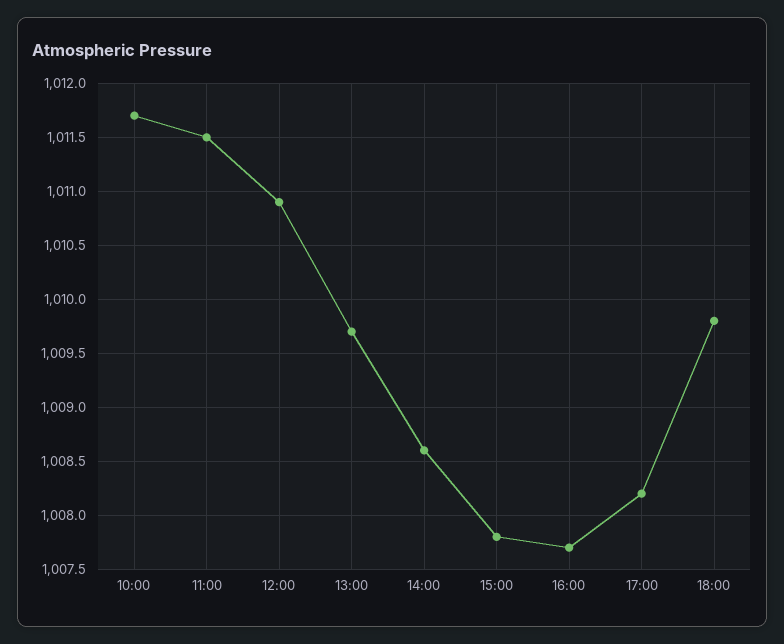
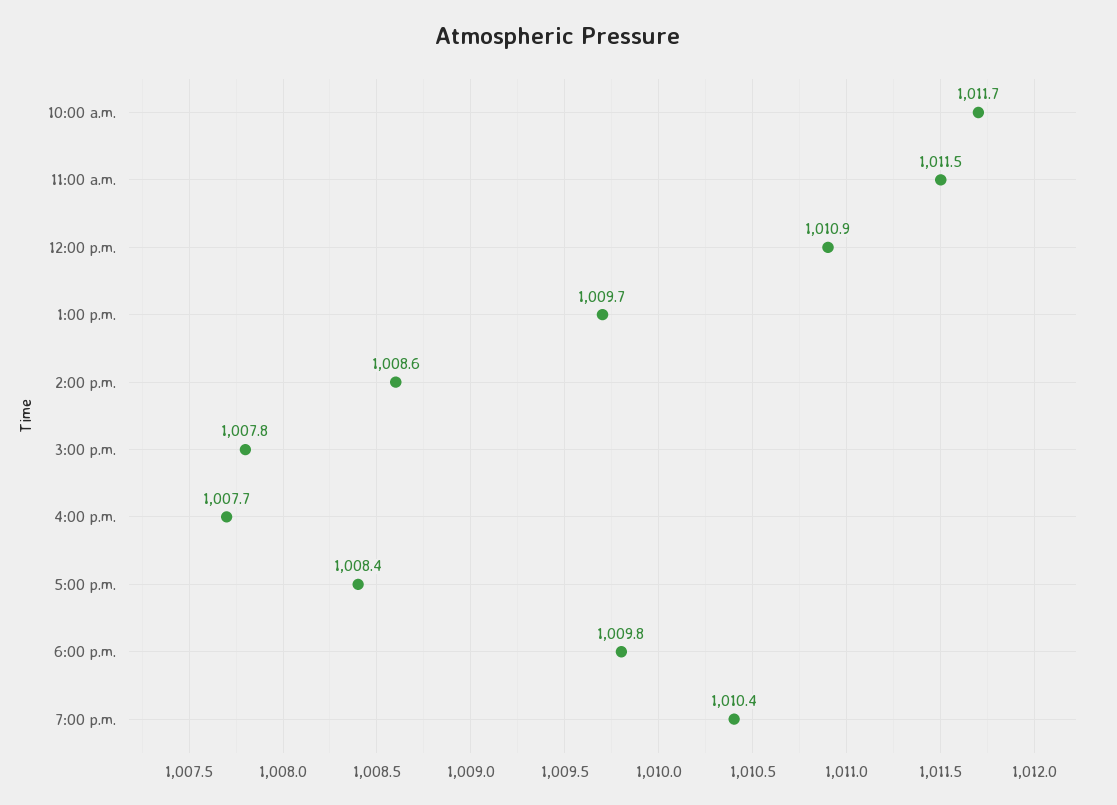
17:00: 1008.2 -> 1008.4
7:00 p.m.: none -> 1010.4

